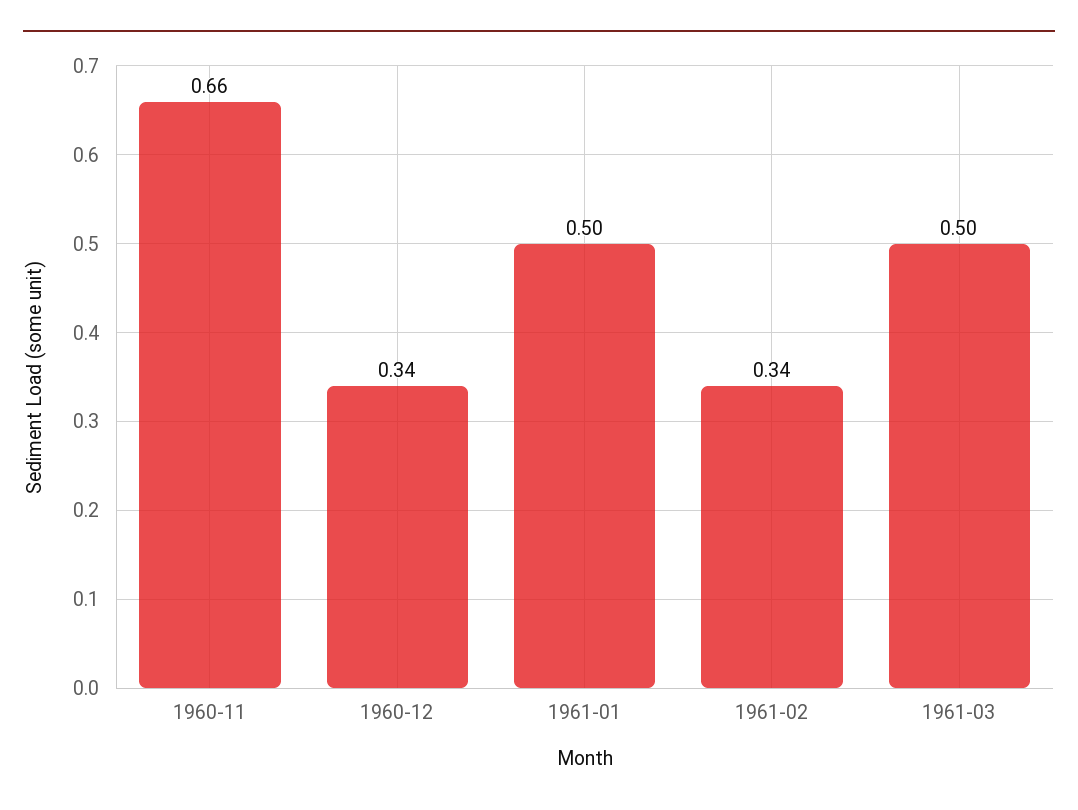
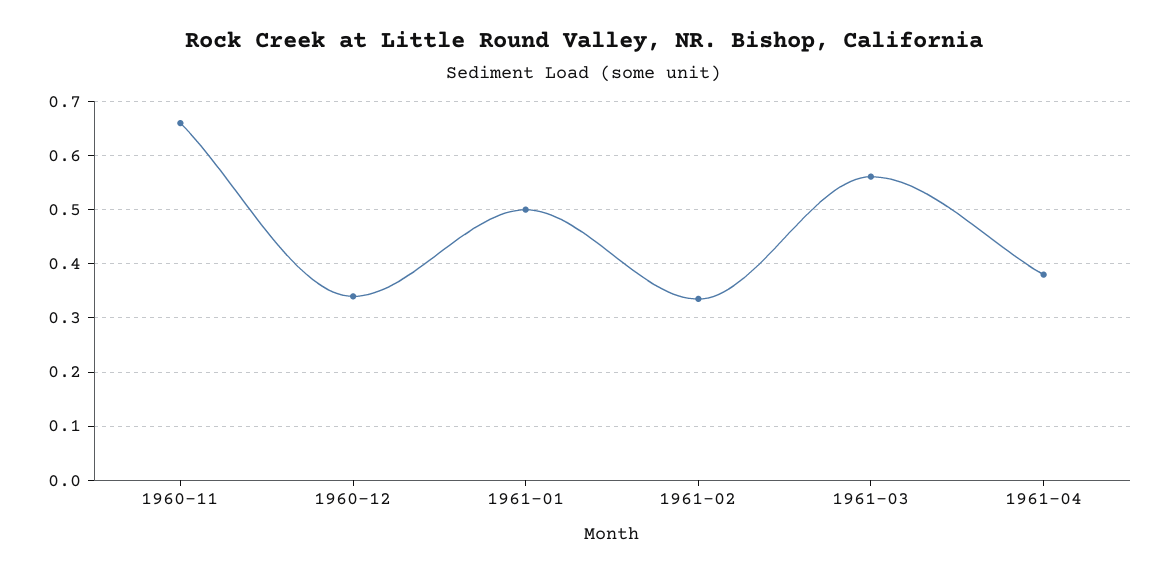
1961-03: 0.5 -> 0.56
1961-04: none -> 0.38

